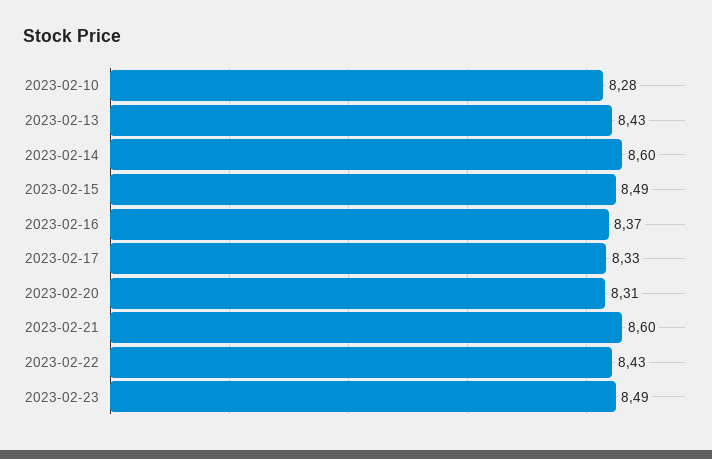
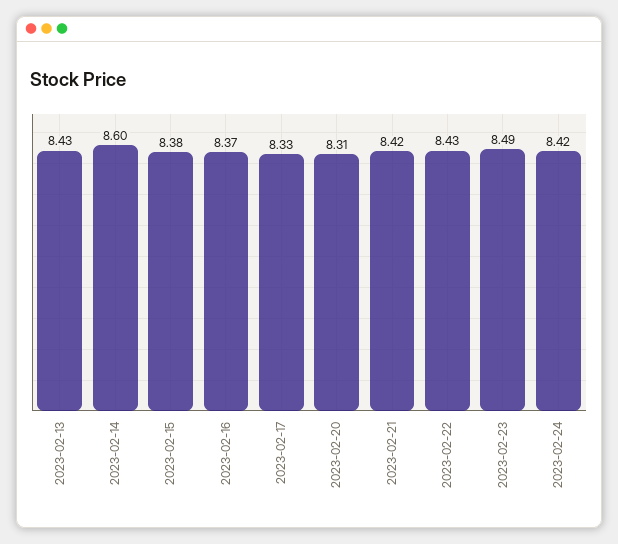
2023-02-10: 8.28 -> none
2023-02-15: 8.49 -> 8.38
2023-02-21: 8.6 -> 8.42
2023-02-24: none -> 8.42

